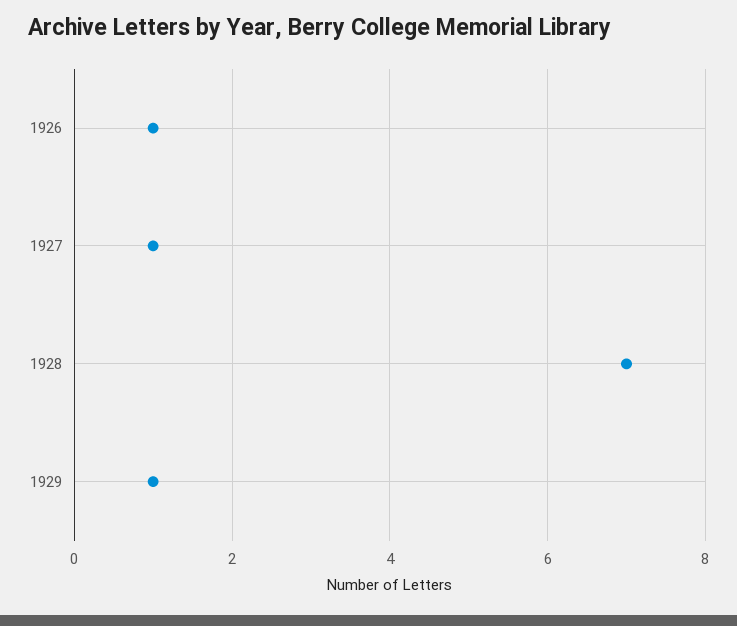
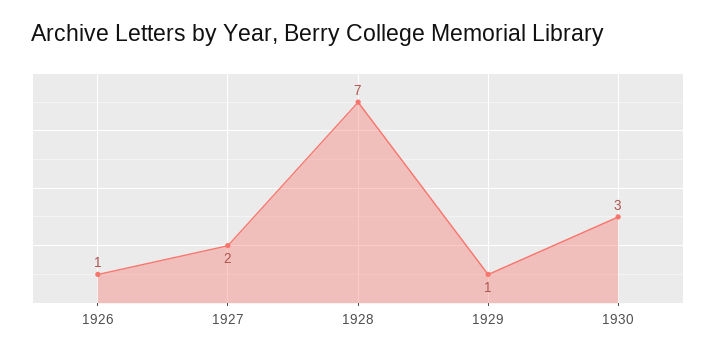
1927: 1 -> 2
1930: none -> 3

